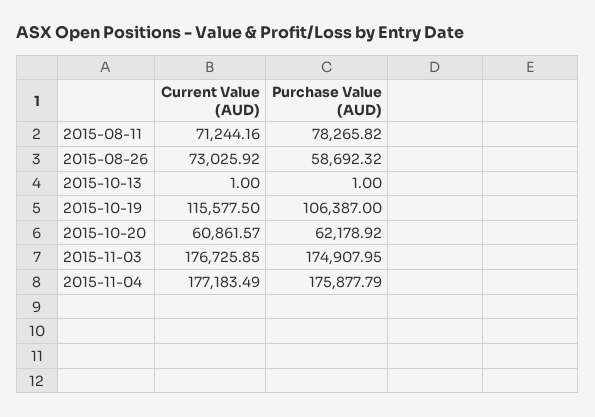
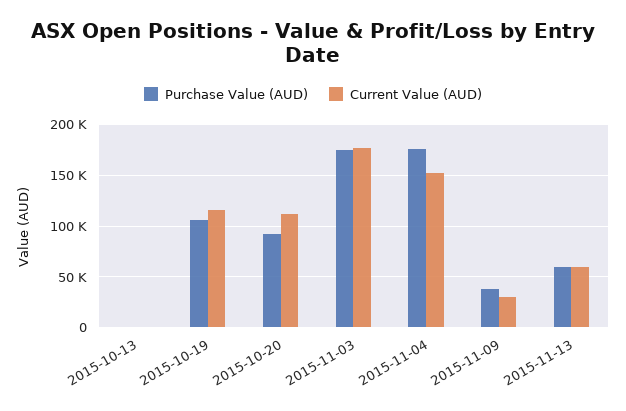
Current Value (AUD), 2015-08-11: 71244.16 -> none
Purchase Value (AUD), 2015-08-11: 78265.82 -> none
Current Value (AUD), 2015-08-26: 73025.92 -> none
Purchase Value (AUD), 2015-08-26: 58692.32 -> none
Current Value (AUD), 2015-10-20: 60861.57 -> 110000
Purchase Value (AUD), 2015-10-20: 62178.92 -> 90000
Current Value (AUD), 2015-11-04: 177183.49 -> 150000
Purchase Value (AUD), 2015-11-09: none -> 40000
Current Value (AUD), 2015-11-09: none -> 30000
Purchase Value (AUD), 2015-11-13: none -> 60000
Current Value (AUD), 2015-11-13: none -> 60000

